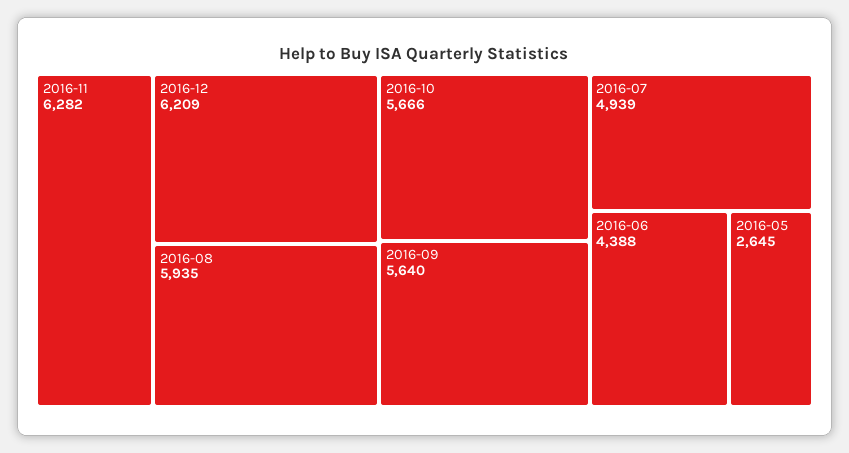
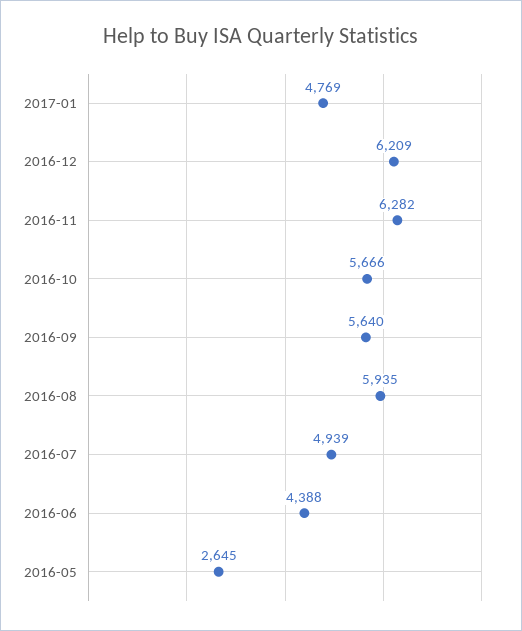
2017-01: none -> 4769

